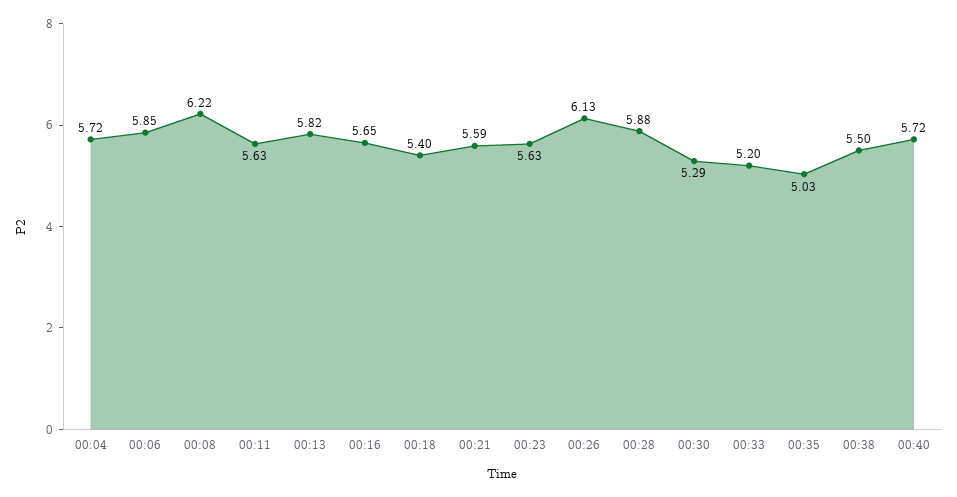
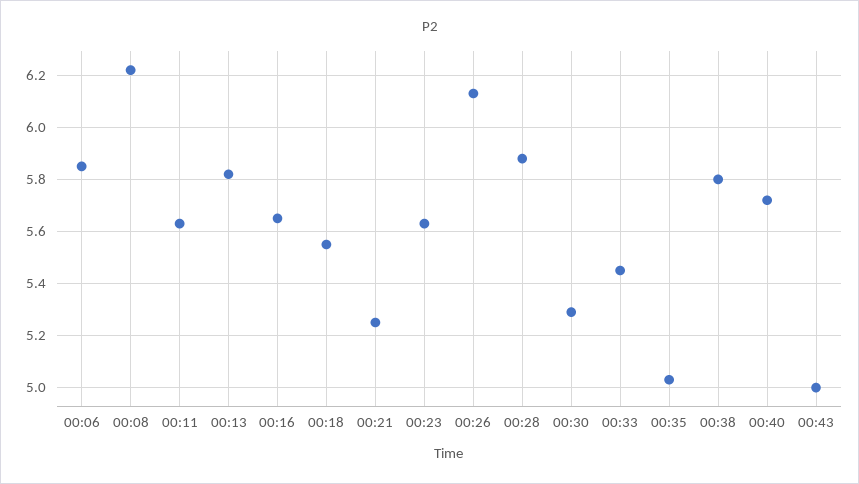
00:04: 5.72 -> none
00:18: 5.4 -> 5.55
00:21: 5.59 -> 5.25
00:33: 5.2 -> 5.45
00:38: 5.5 -> 5.8
00:43: none -> 5

